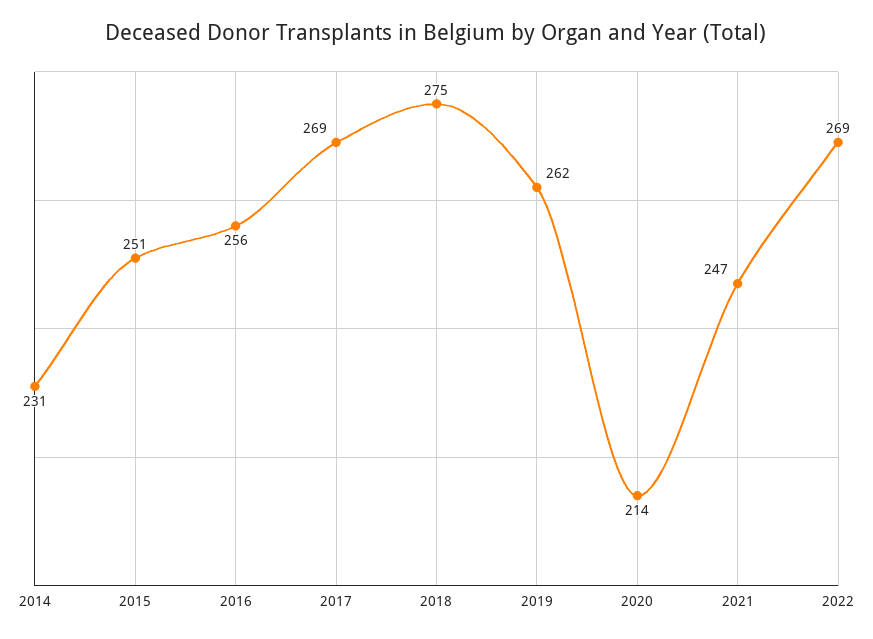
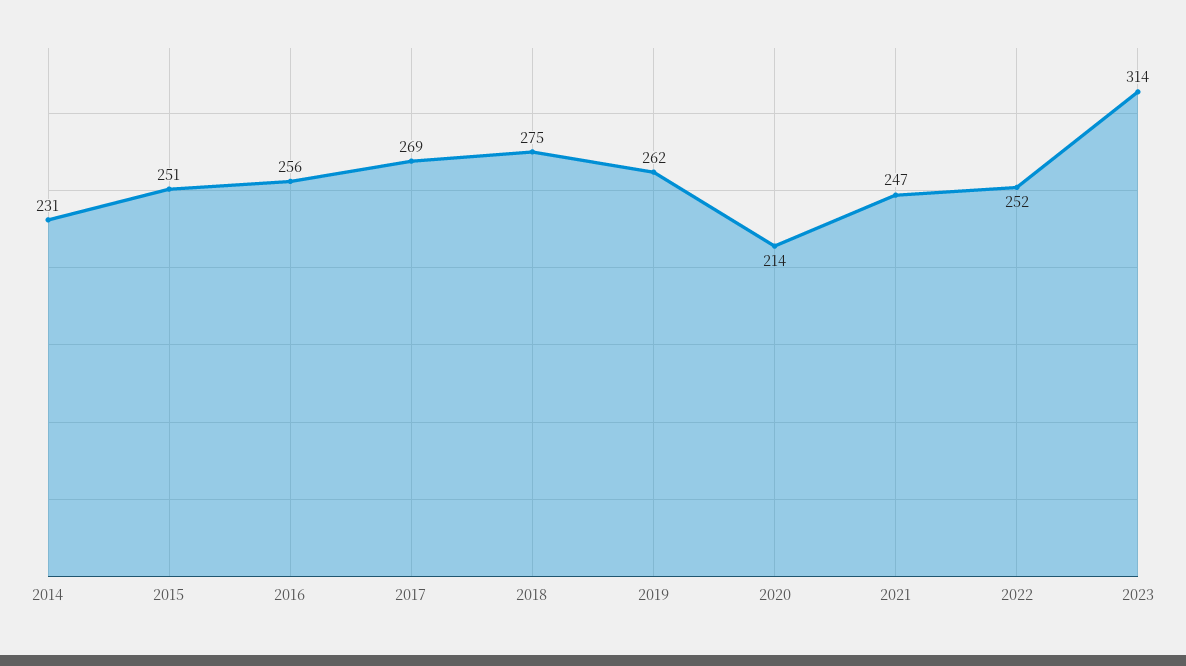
2022: 269 -> 252
2023: none -> 314

